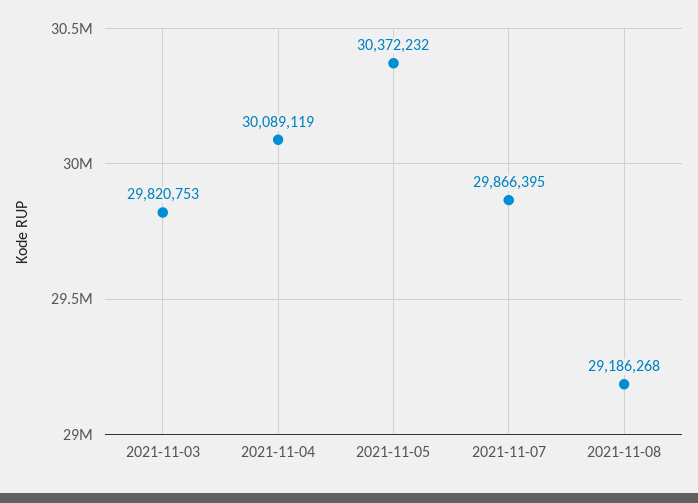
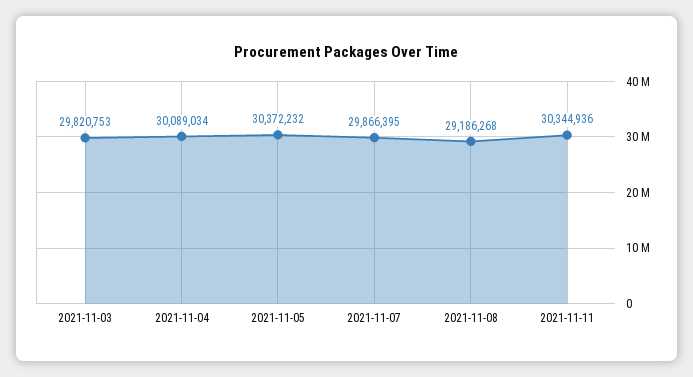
2021-11-04: 30089119 -> 30089034
2021-11-11: none -> 30344936

